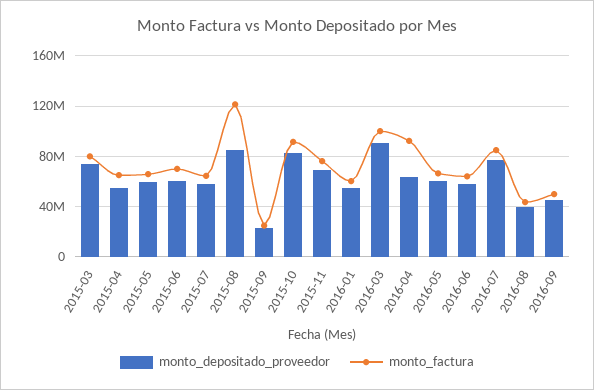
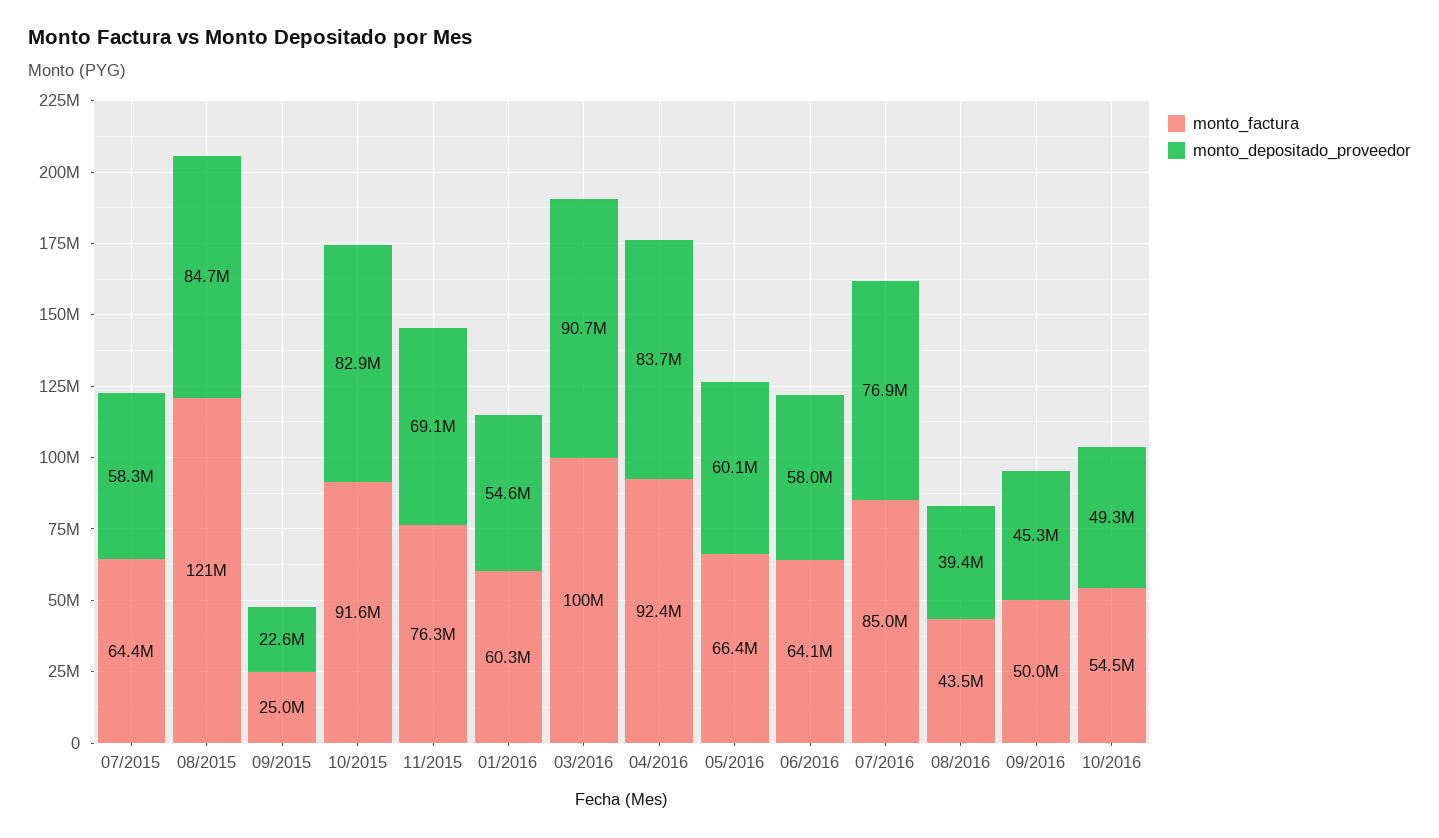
monto_depositado_proveedor, 2015-03: 75000000 -> none
monto_factura, 2015-03: 80000000 -> none
monto_depositado_proveedor, 2015-04: 55000000 -> none
monto_factura, 2015-04: 65000000 -> none
monto_depositado_proveedor, 2015-05: 60000000 -> none
monto_factura, 2015-05: 65000000 -> none
monto_depositado_proveedor, 2015-06: 60000000 -> none
monto_factura, 2015-06: 70000000 -> none
monto_depositado_proveedor, 2016-04: 65000000 -> 83700000
monto_factura, 10/2016: none -> 54500000
monto_depositado_proveedor, 10/2016: none -> 49300000

